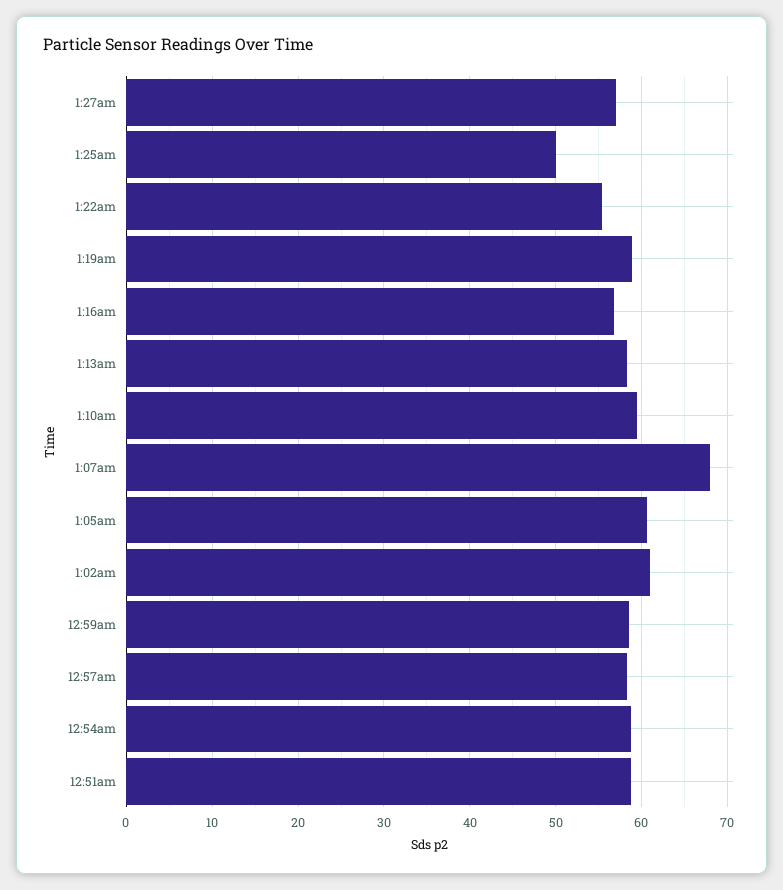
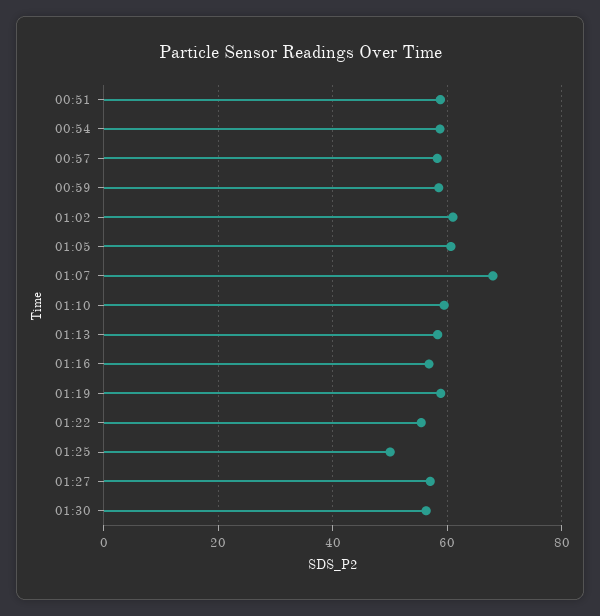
01:30: none -> 56

